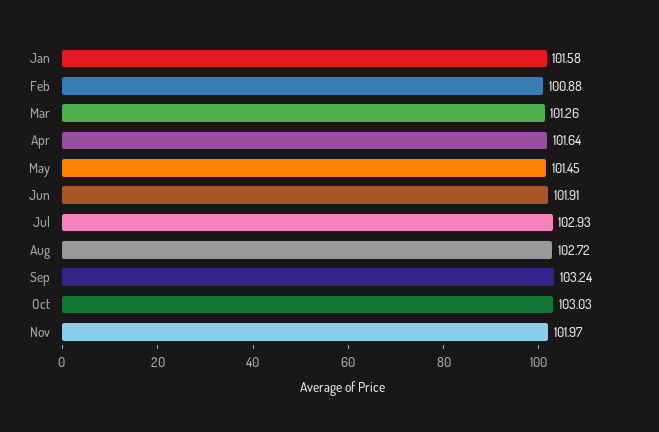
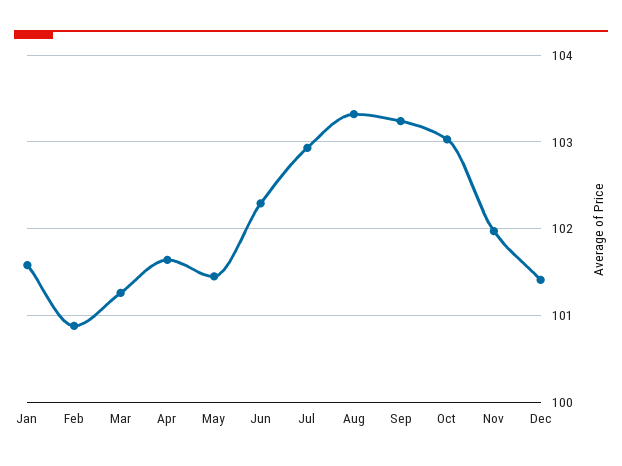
Jun: 101.91 -> 102.3
Aug: 102.72 -> 103.3
Dec: none -> 101.4

